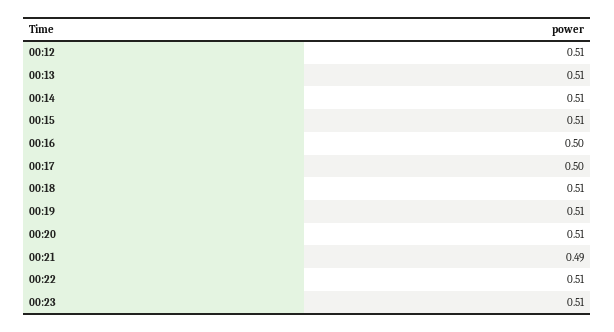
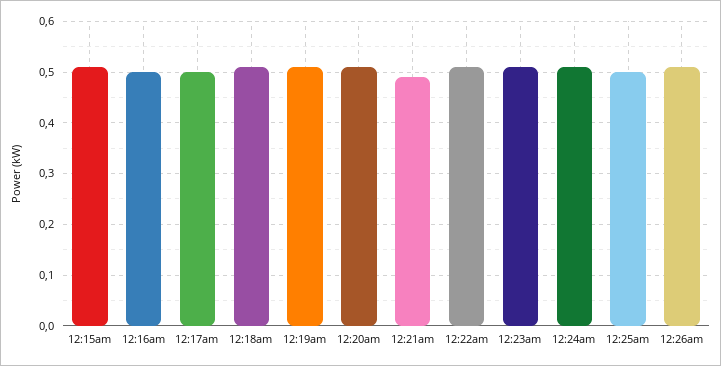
00:12: 0.51 -> none
00:13: 0.51 -> none
00:14: 0.51 -> none
12:24am: none -> 0.5
12:25am: none -> 0.5
12:26am: none -> 0.5

